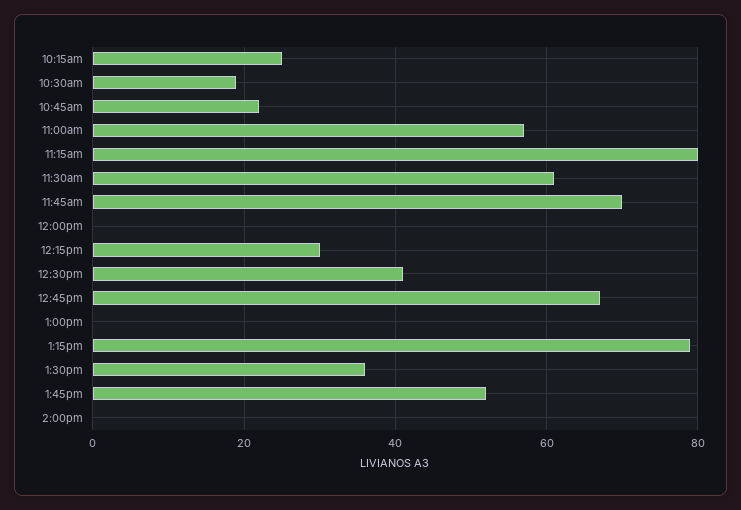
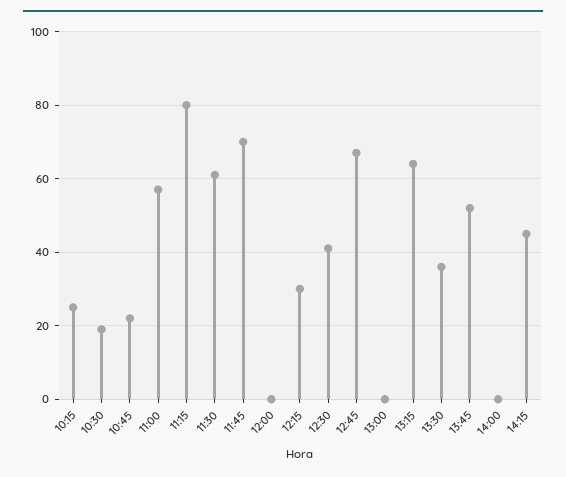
1:15pm: 80 -> 65
14:15: none -> 45

